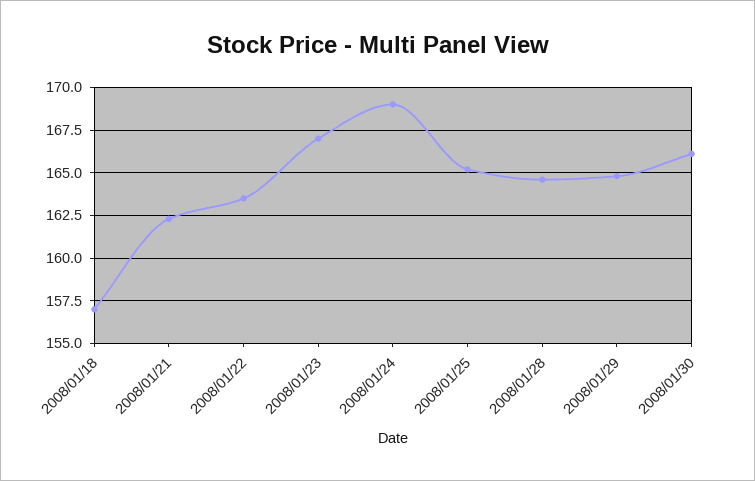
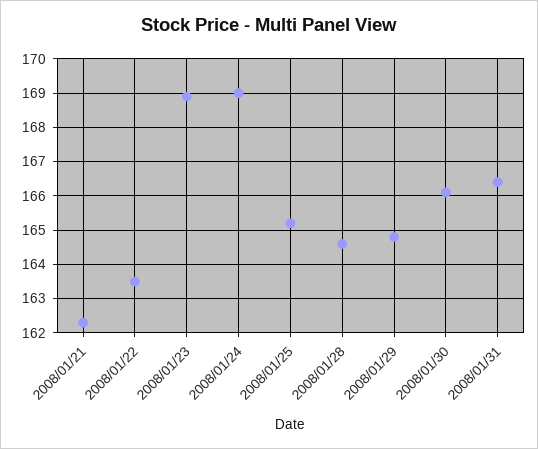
2008/01/18: 157 -> none
2008/01/23: 167 -> 169
2008/01/31: none -> 166.5

